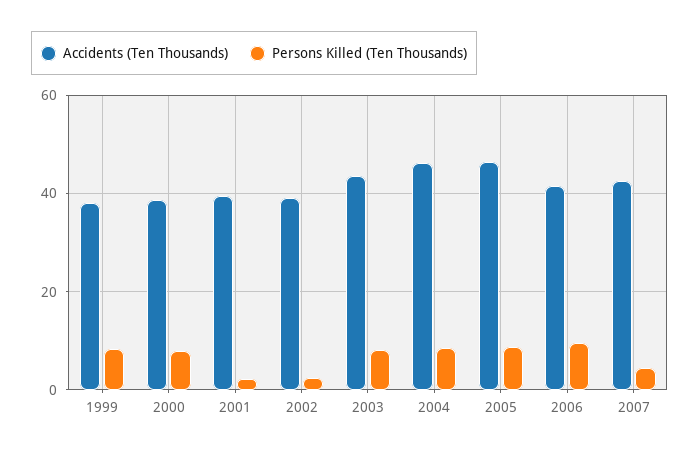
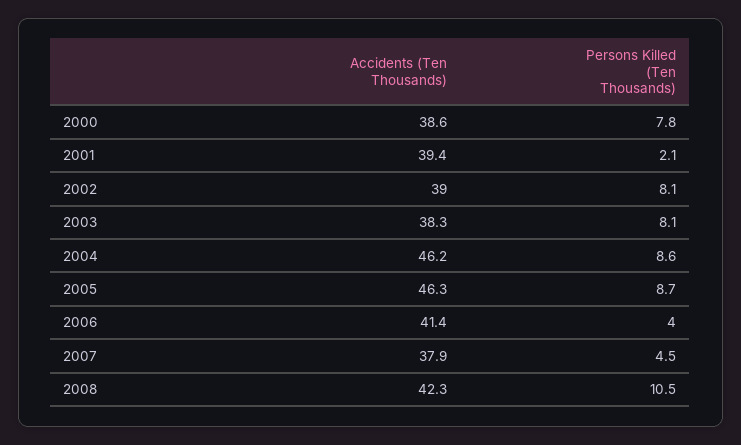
Accidents (Ten Thousands), 1999: 38 -> none
Persons Killed (Ten Thousands), 1999: 8 -> none
Persons Killed (Ten Thousands), 2002: 2 -> 8.1
Accidents (Ten Thousands), 2003: 44 -> 38.3
Persons Killed (Ten Thousands), 2006: 10 -> 4
Accidents (Ten Thousands), 2007: 42 -> 37.9
Accidents (Ten Thousands), 2008: none -> 42.3
Persons Killed (Ten Thousands), 2008: none -> 10.5

